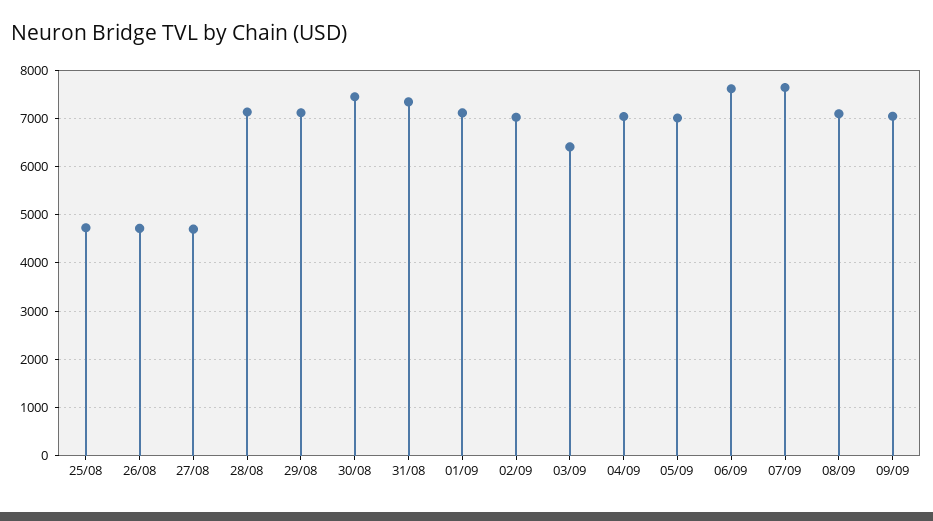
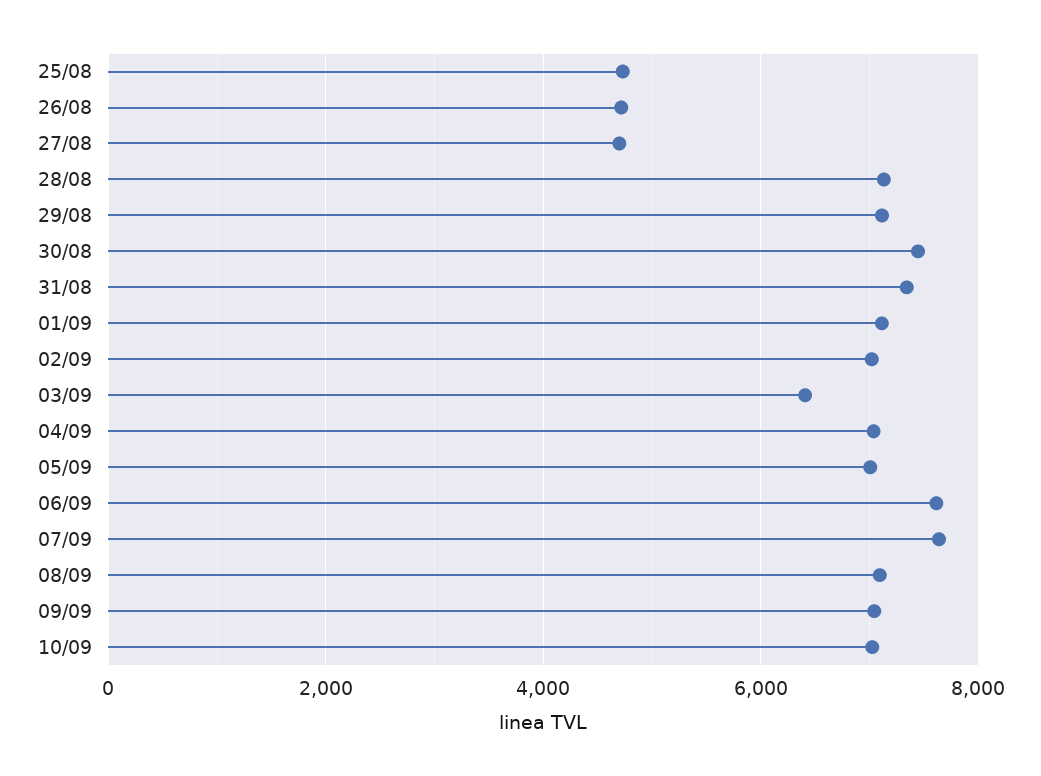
10/09: none -> 7000

